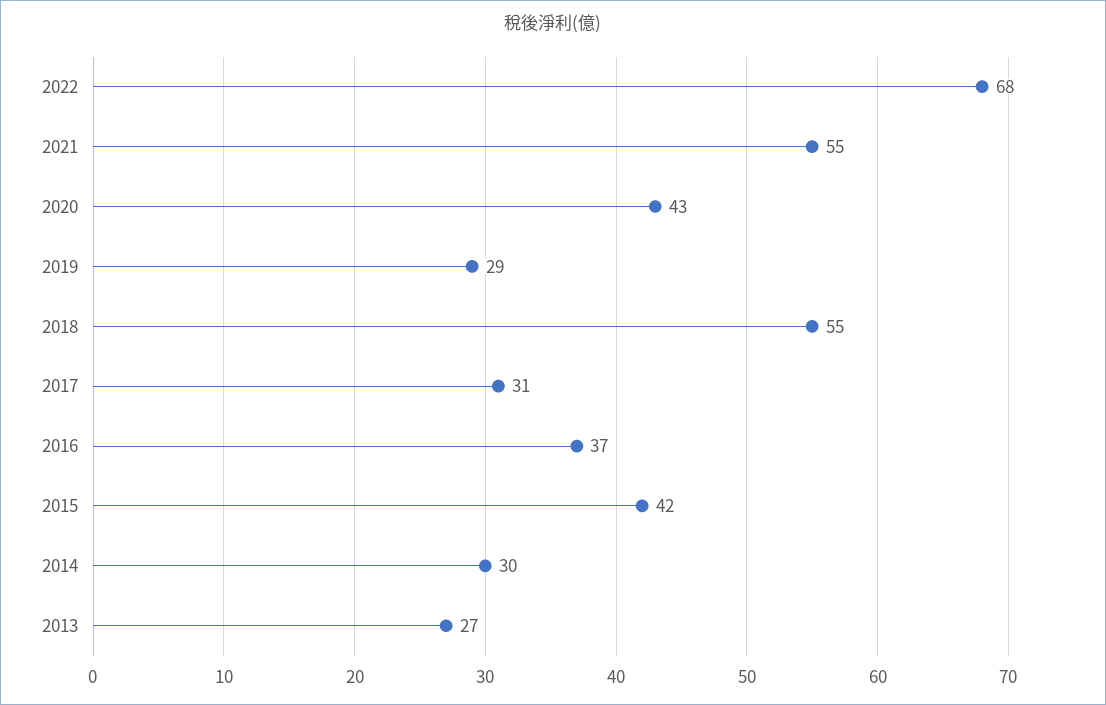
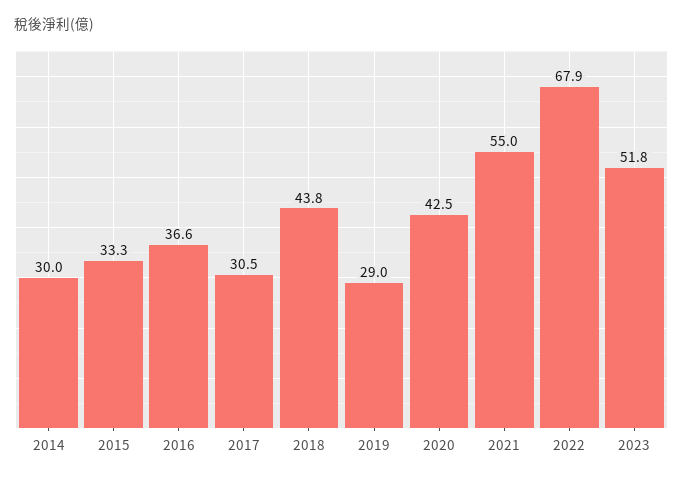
2018: 55 -> 43.8
2015: 42 -> 33.3
2013: 27 -> none
2023: none -> 51.8

